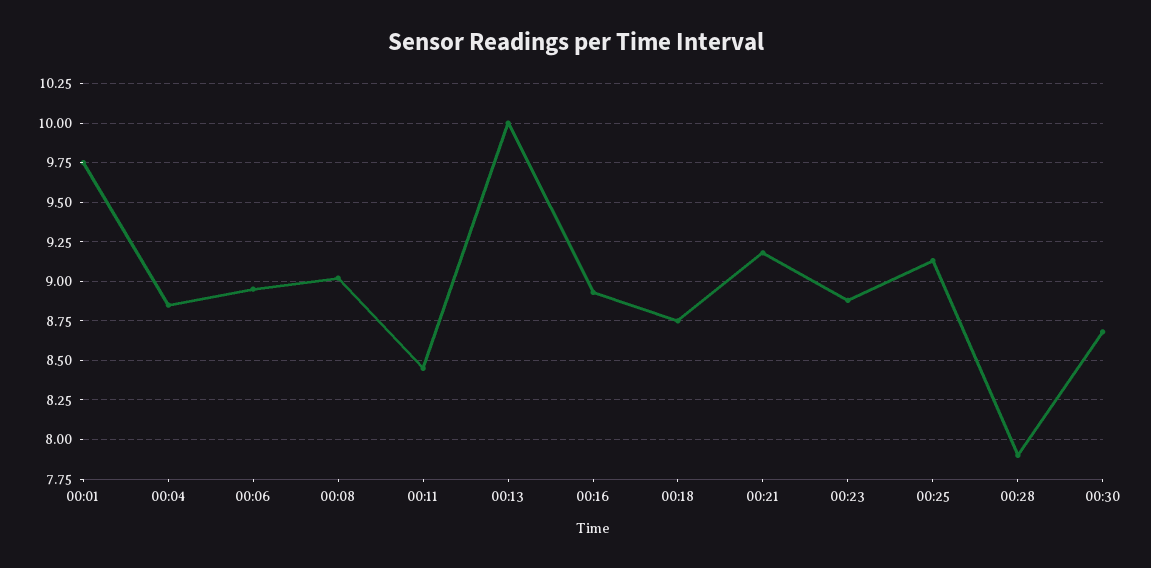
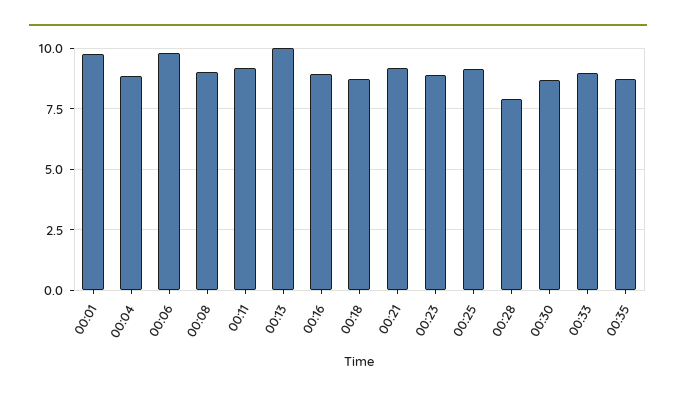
00:06: 8.95 -> 9.75
00:11: 8.45 -> 9.25
00:33: none -> 9
00:35: none -> 8.75

